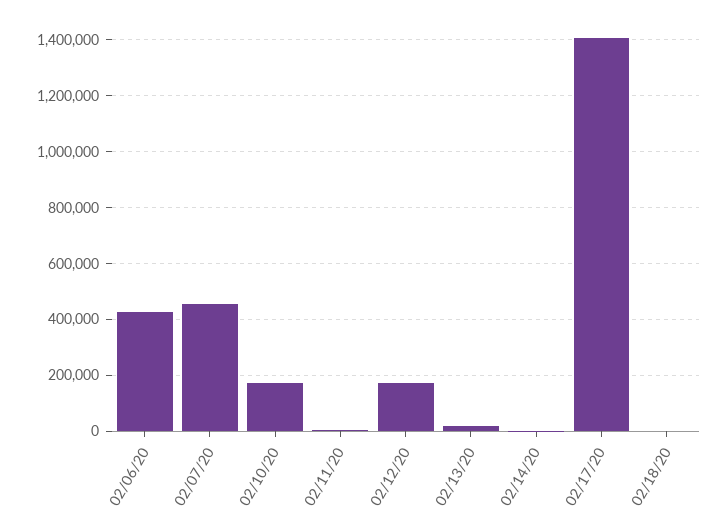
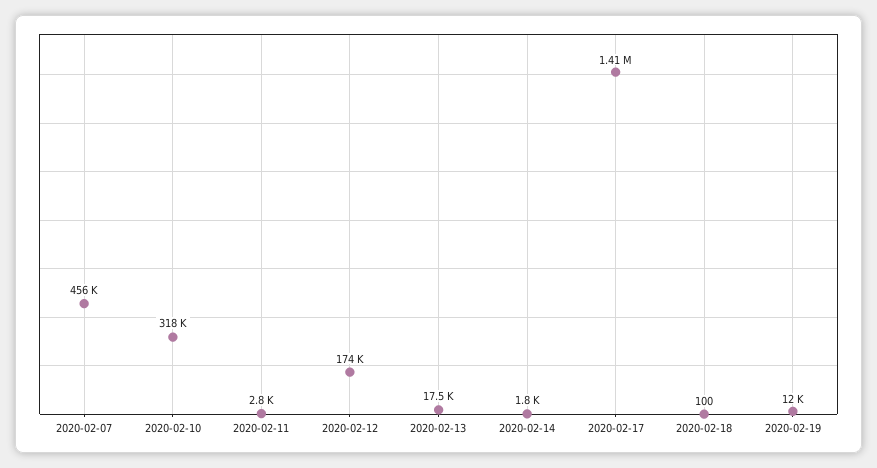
02/06/20: 425000 -> none
02/10/20: 175000 -> 318000
2020-02-19: none -> 12000

